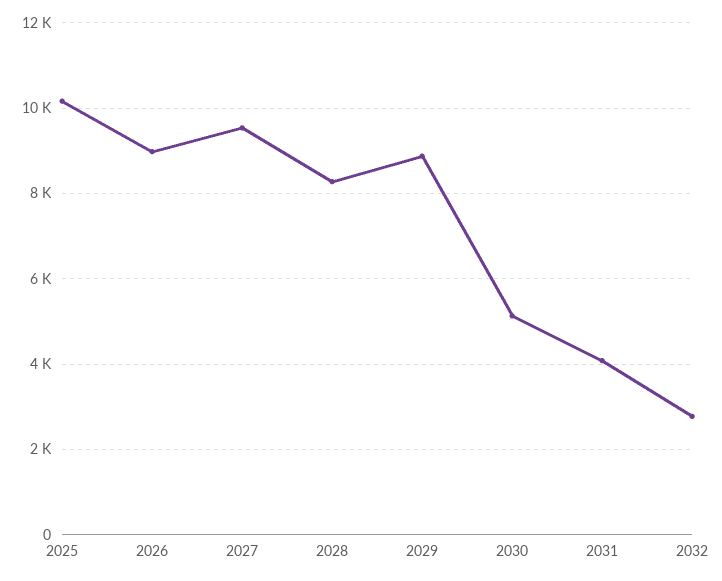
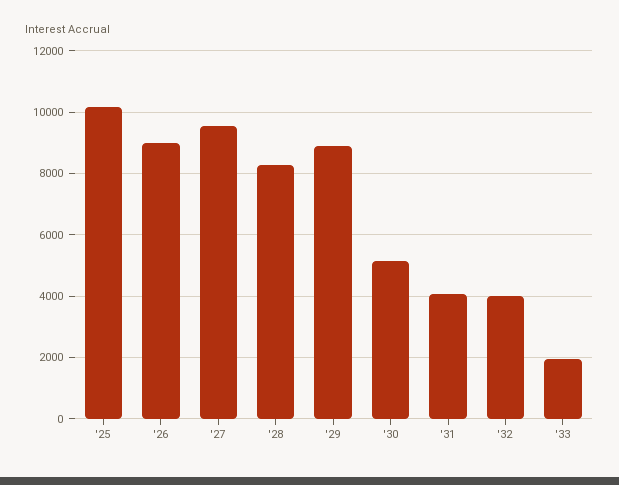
2032: 2800 -> 4000
'33: none -> 2000

